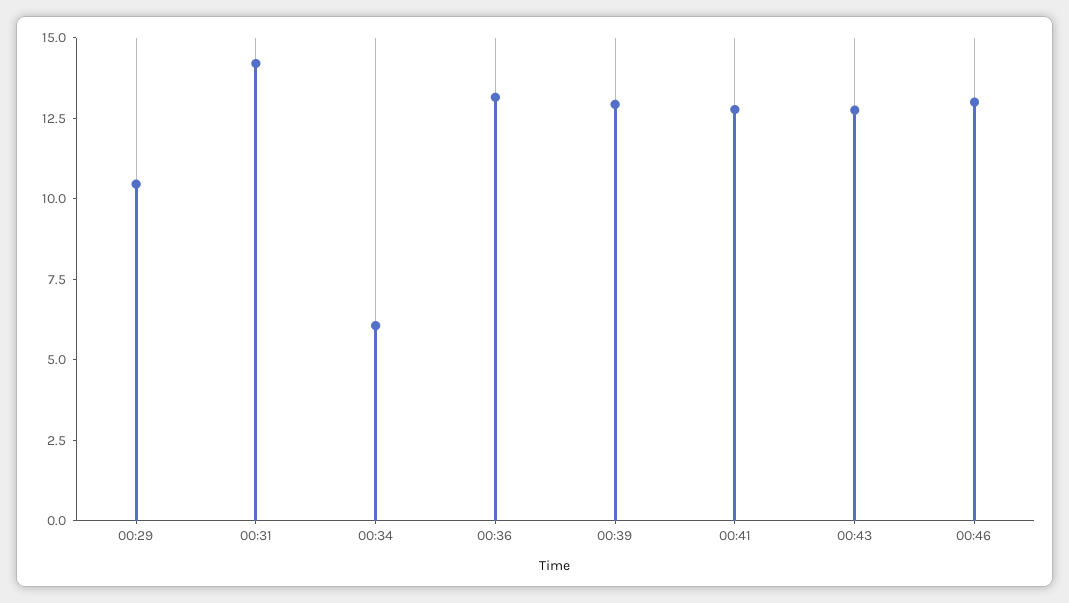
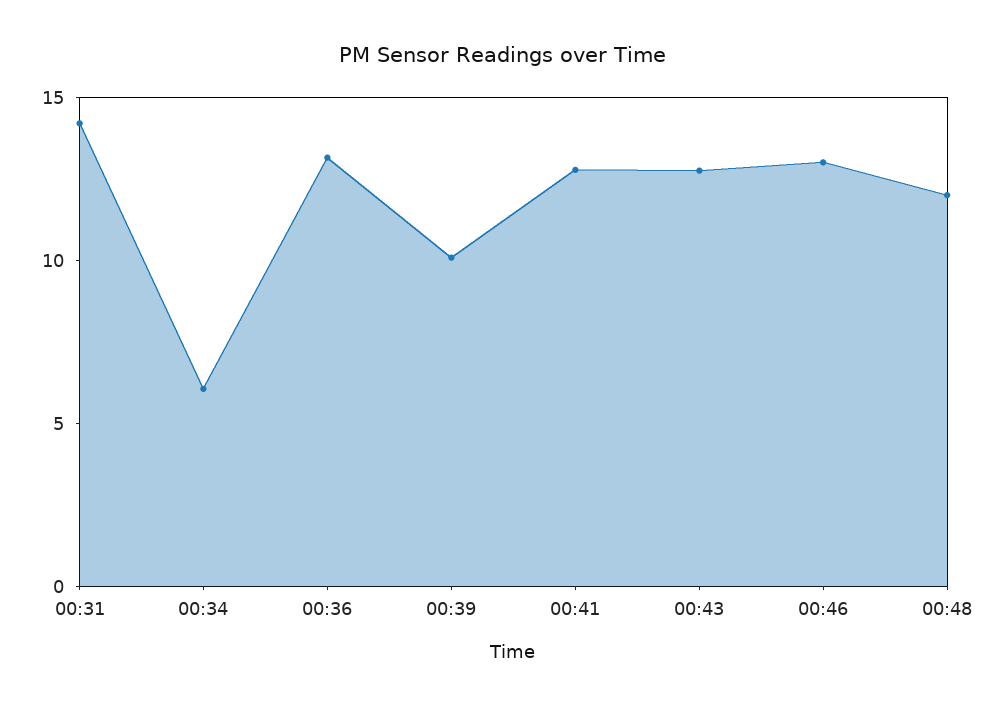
00:29: 10.5 -> none
00:39: 13 -> 10
00:48: none -> 12

